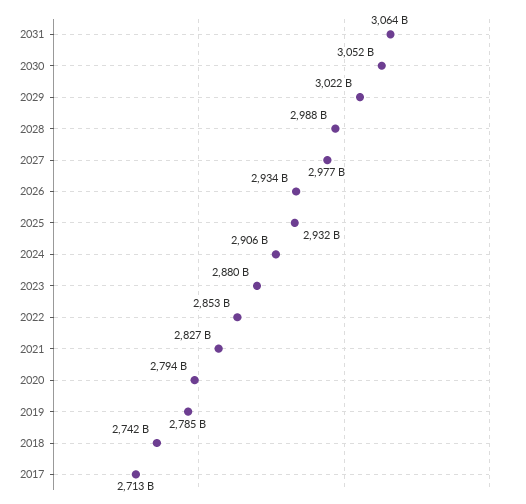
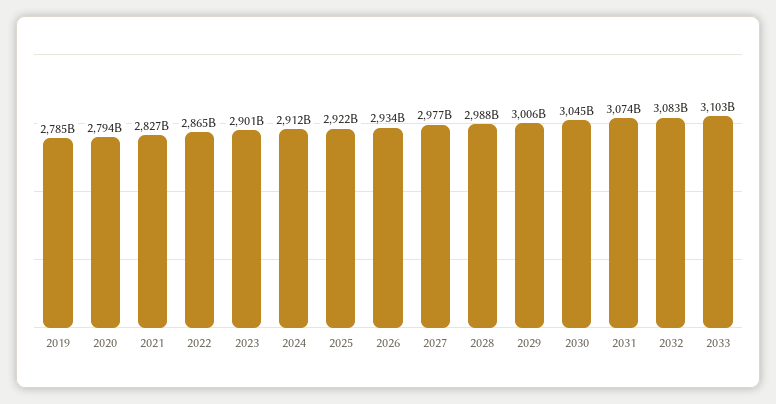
2031: 3064000000000 -> 3074000000000
2030: 3052000000000 -> 3045000000000
2029: 3022000000000 -> 3006000000000
2025: 2932000000000 -> 2922000000000
2024: 2906000000000 -> 2912000000000
2023: 2880000000000 -> 2901000000000
2022: 2853000000000 -> 2865000000000
2018: 2742000000000 -> none
2017: 2713000000000 -> none
2032: none -> 3083000000000
2033: none -> 3103000000000

